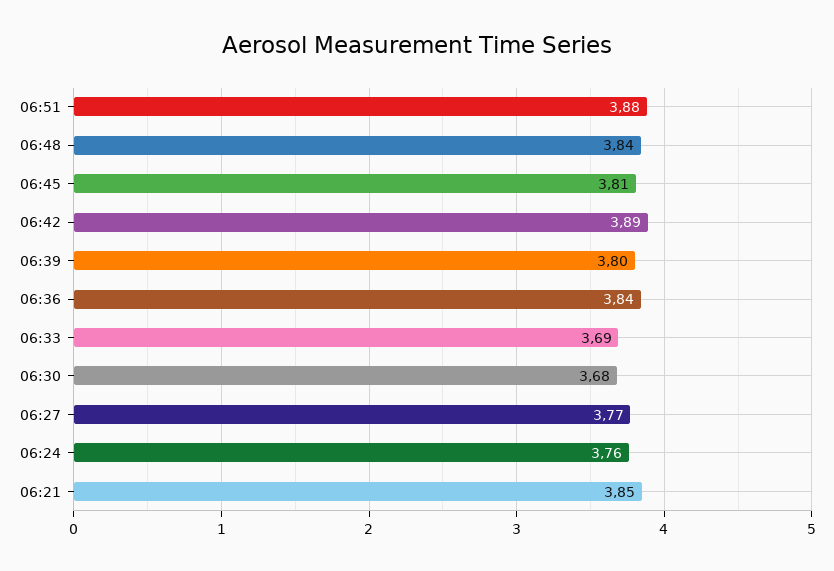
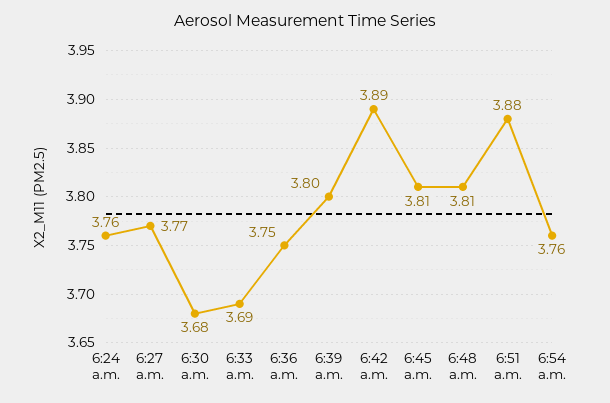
06:48: 3.84 -> 3.81
06:36: 3.84 -> 3.75
06:21: 3.85 -> none
6:54 a.m.: none -> 3.76

